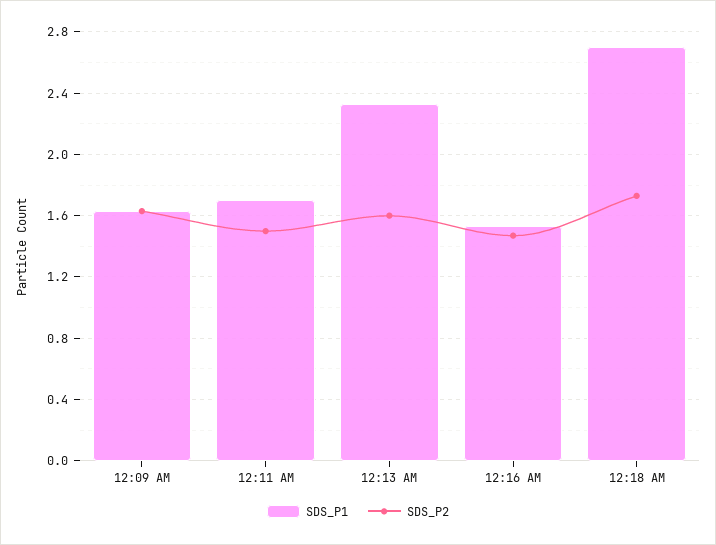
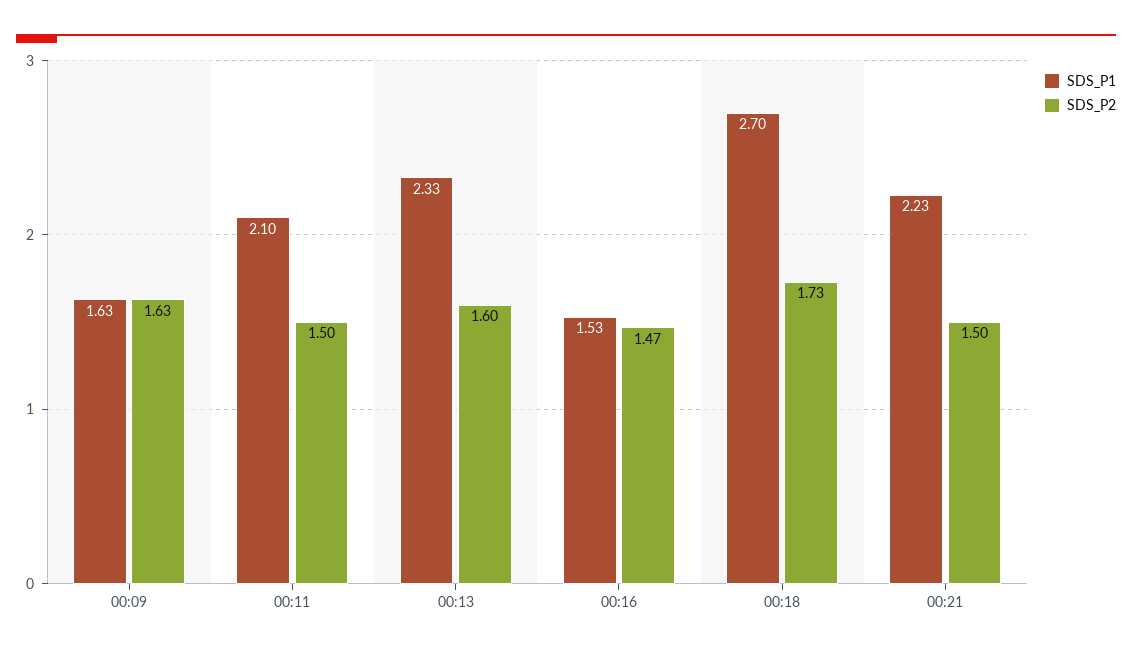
SDS_P1, 12:11 AM: 1.7 -> 2.1
SDS_P1, 00:21: none -> 2.23
SDS_P2, 00:21: none -> 1.5

